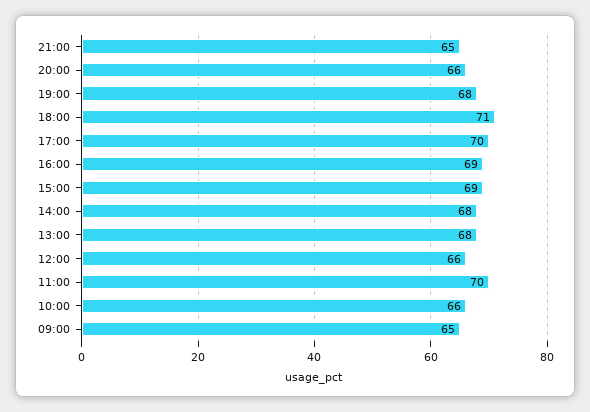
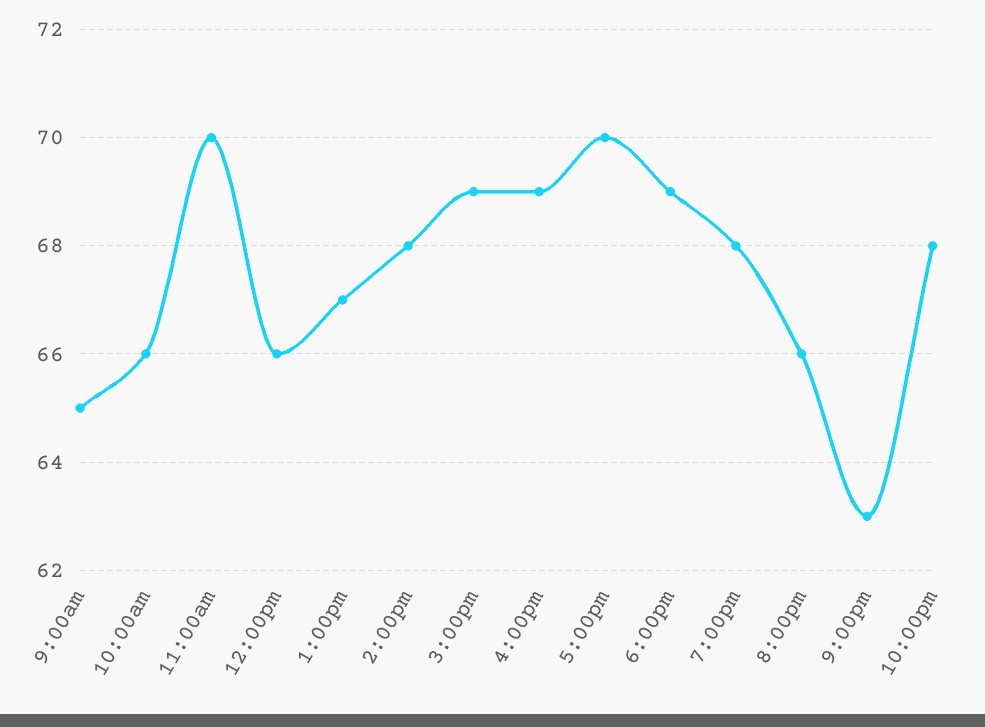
21:00: 65 -> 63
18:00: 71 -> 69
13:00: 68 -> 67
10:00pm: none -> 68

